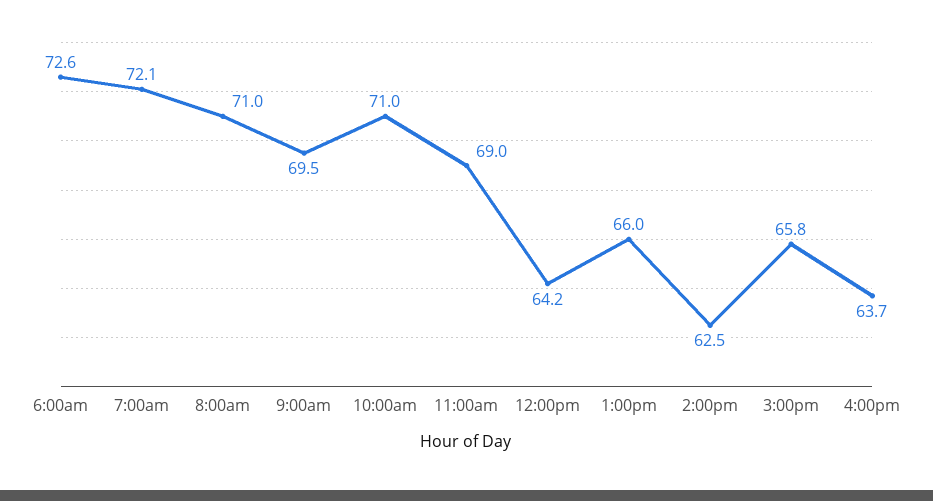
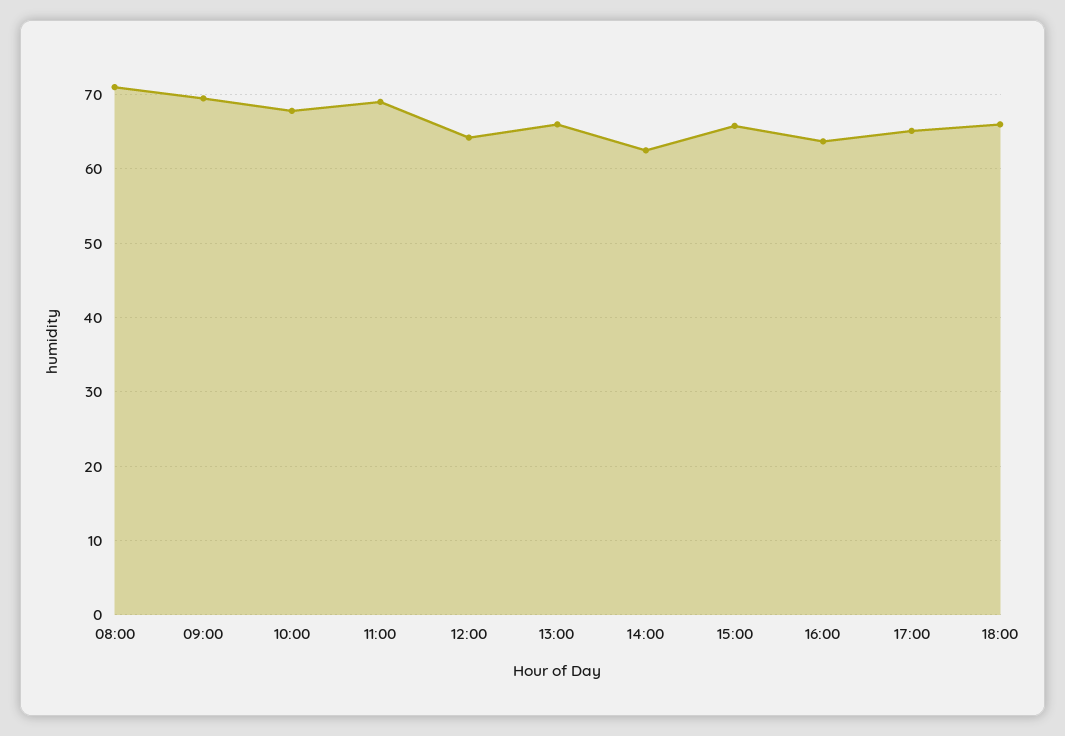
6:00am: 72.6 -> none
7:00am: 72.1 -> none
10:00am: 71 -> 68
17:00: none -> 65
18:00: none -> 66

